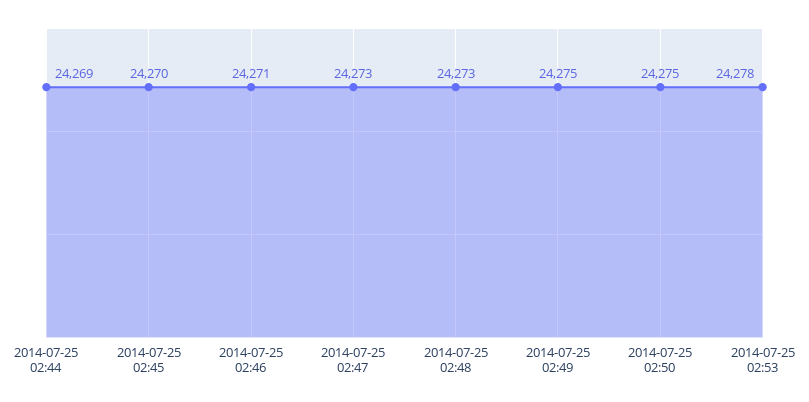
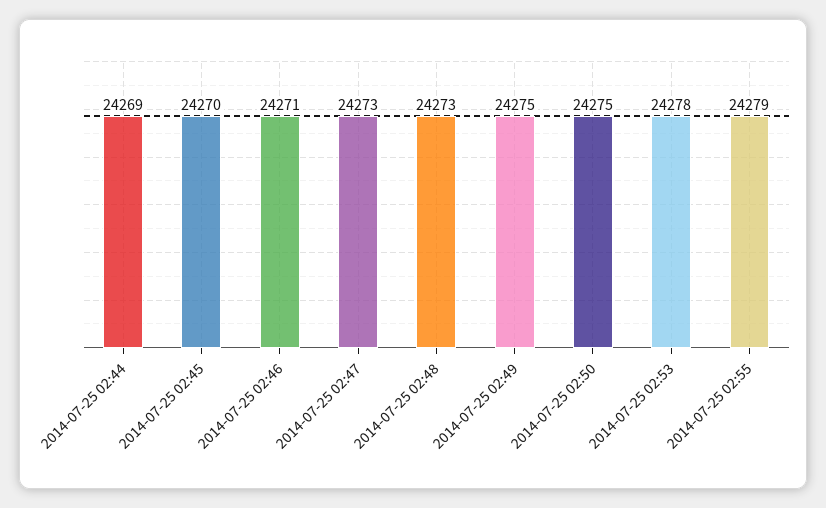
2014-07-25 02:55: none -> 24279

